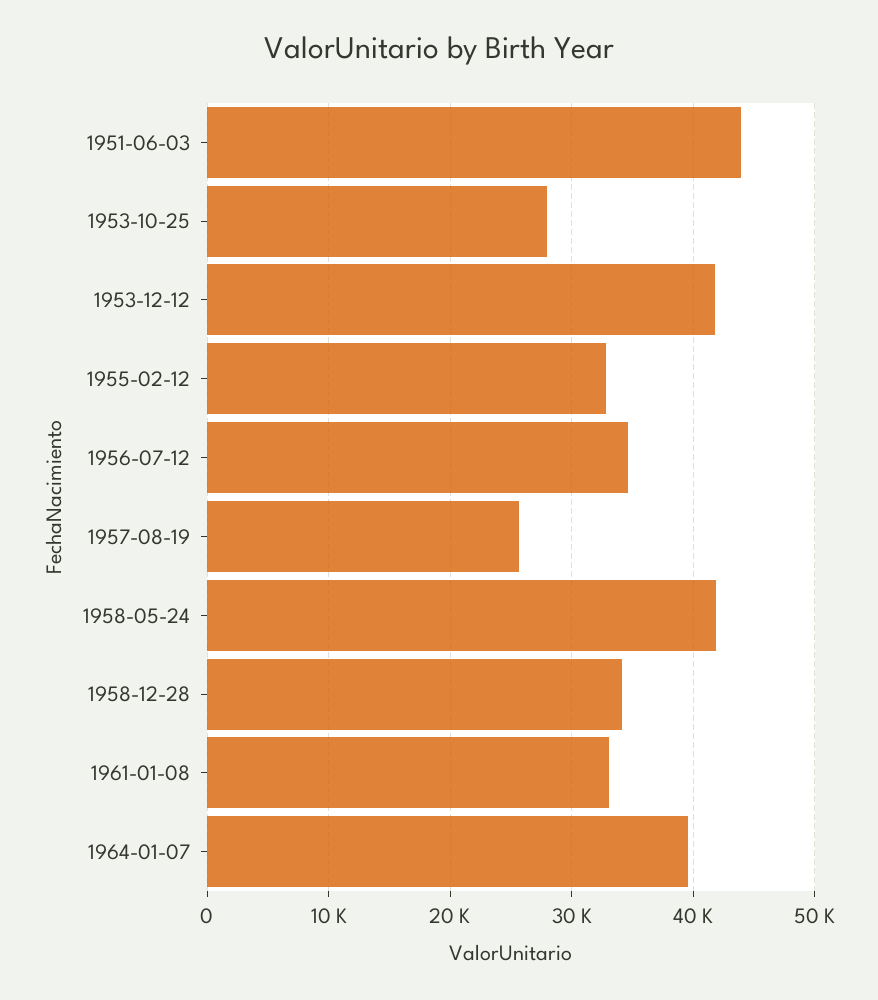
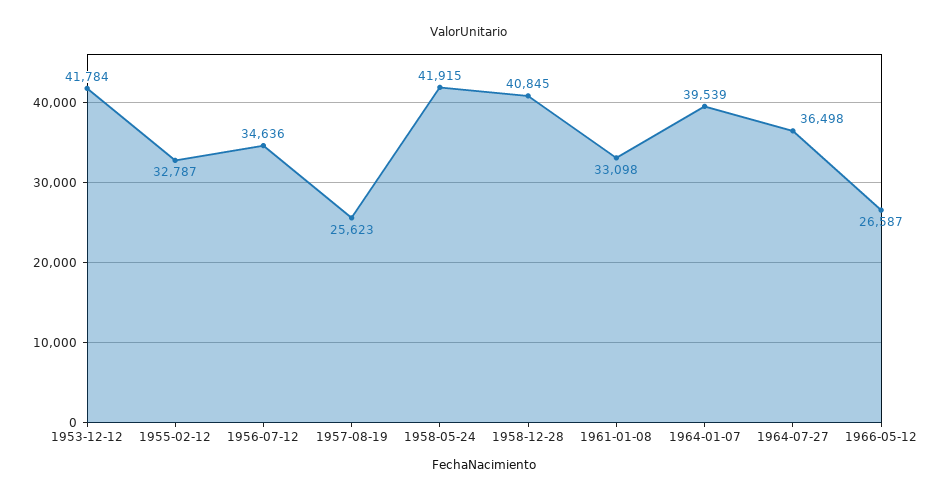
1951-06-03: 44000 -> none
1953-10-25: 28000 -> none
1958-12-28: 34000 -> 40845
1964-07-27: none -> 36498
1966-05-12: none -> 26587

